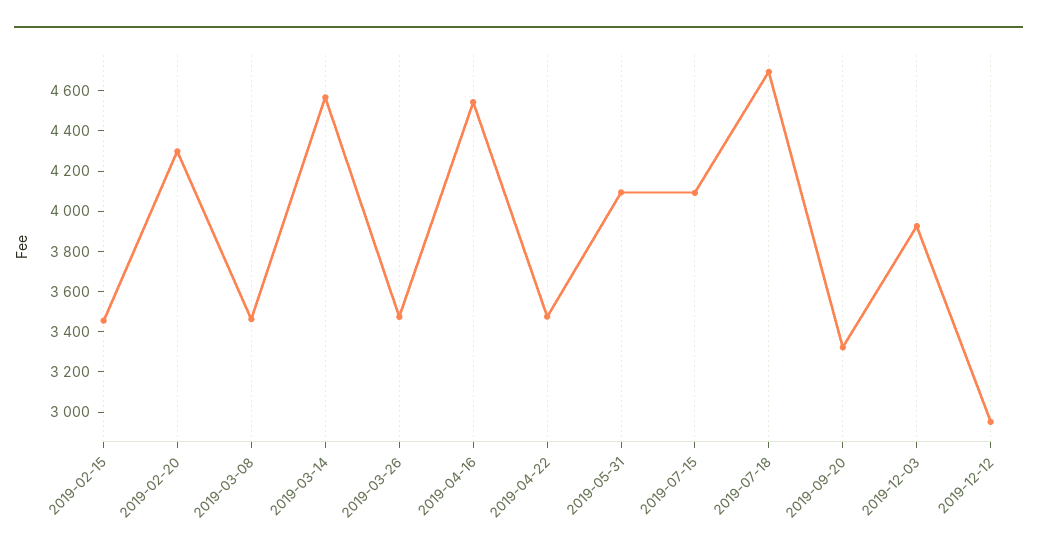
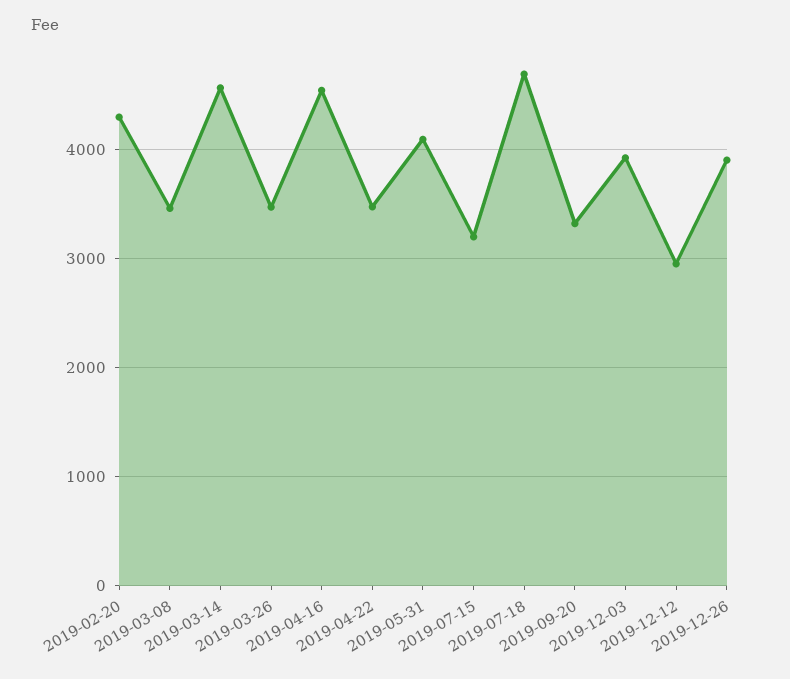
2019-02-15: 3450 -> none
2019-07-15: 4100 -> 3200
2019-12-26: none -> 3900

